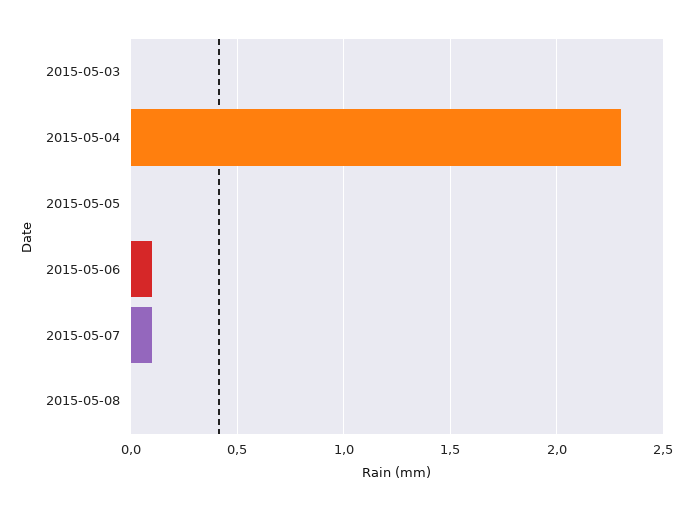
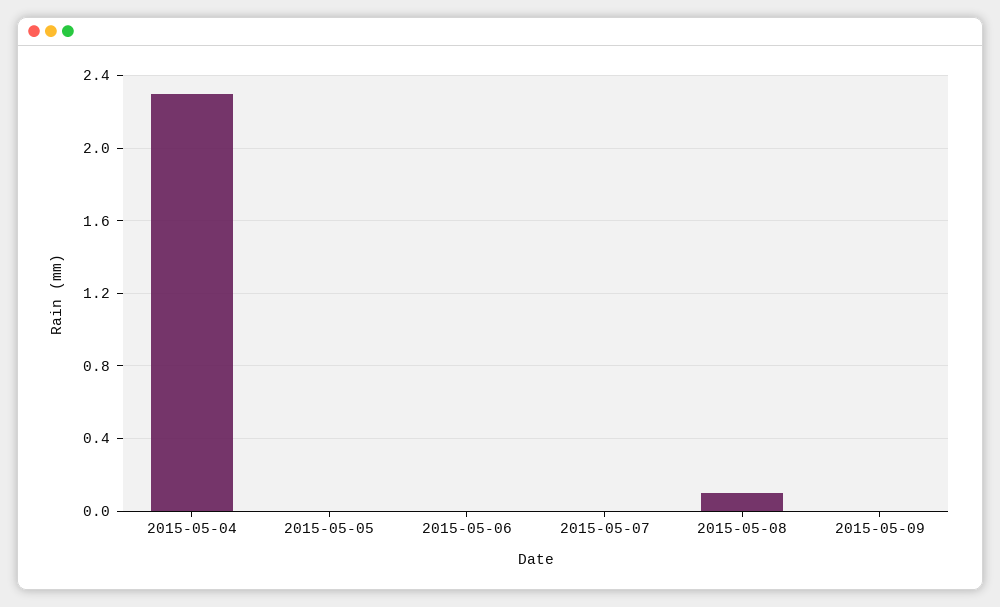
2015-05-03: 0 -> none
2015-05-06: 0.1 -> 0
2015-05-07: 0.1 -> 0
2015-05-08: 0 -> 0.1
2015-05-09: none -> 0

